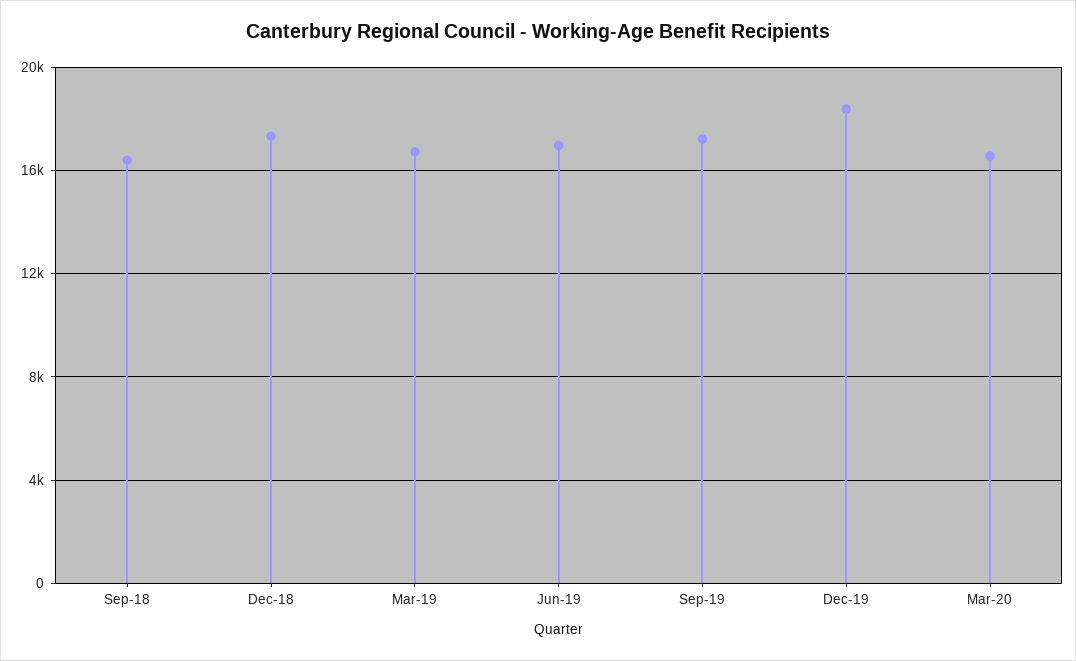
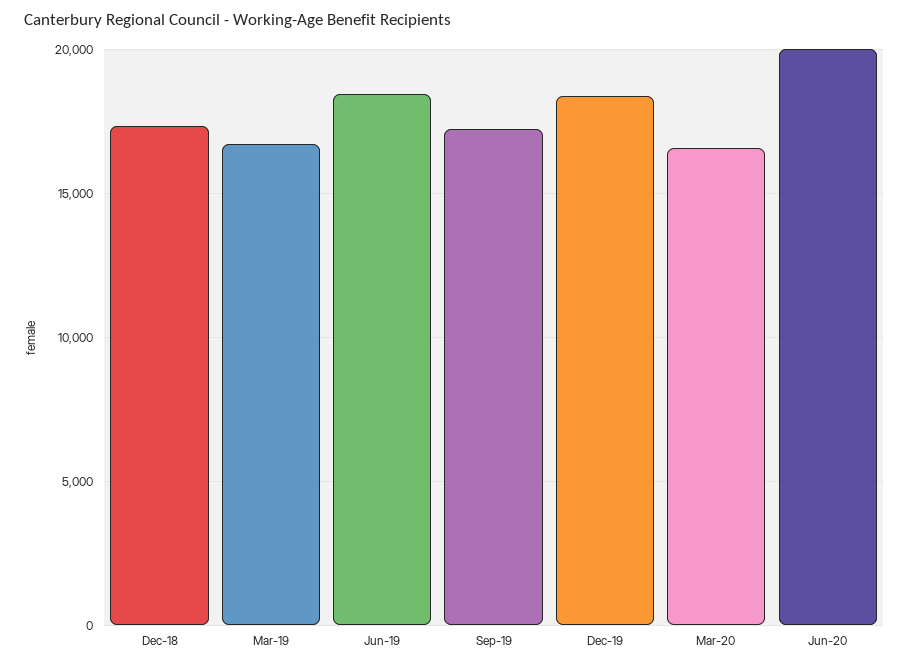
Sep-18: 16500 -> none
Jun-19: 17000 -> 18500
Jun-20: none -> 20000

